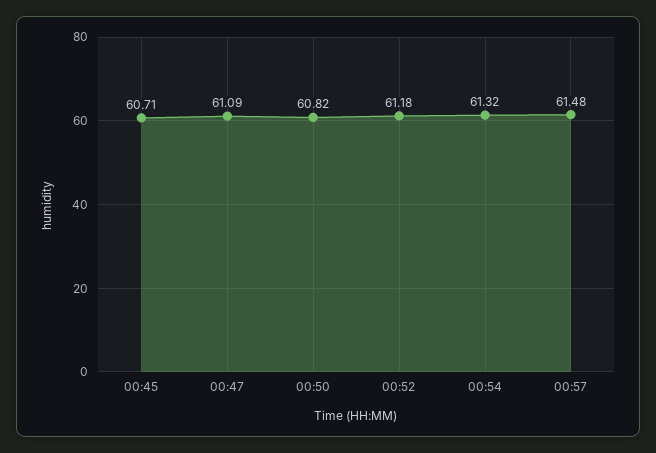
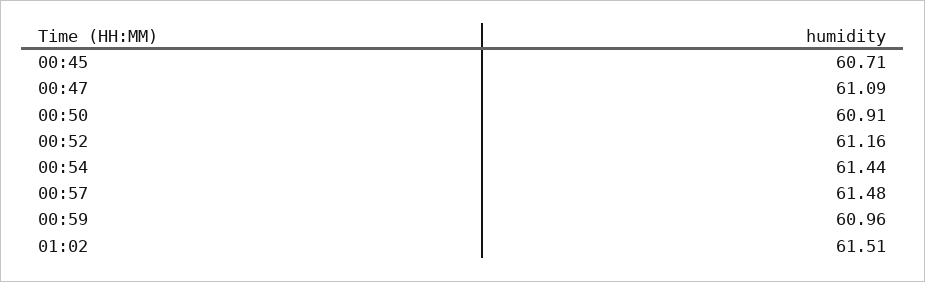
00:50: 60.82 -> 60.91
00:52: 61.18 -> 61.16
00:54: 61.32 -> 61.44
00:59: none -> 60.96
01:02: none -> 61.51

